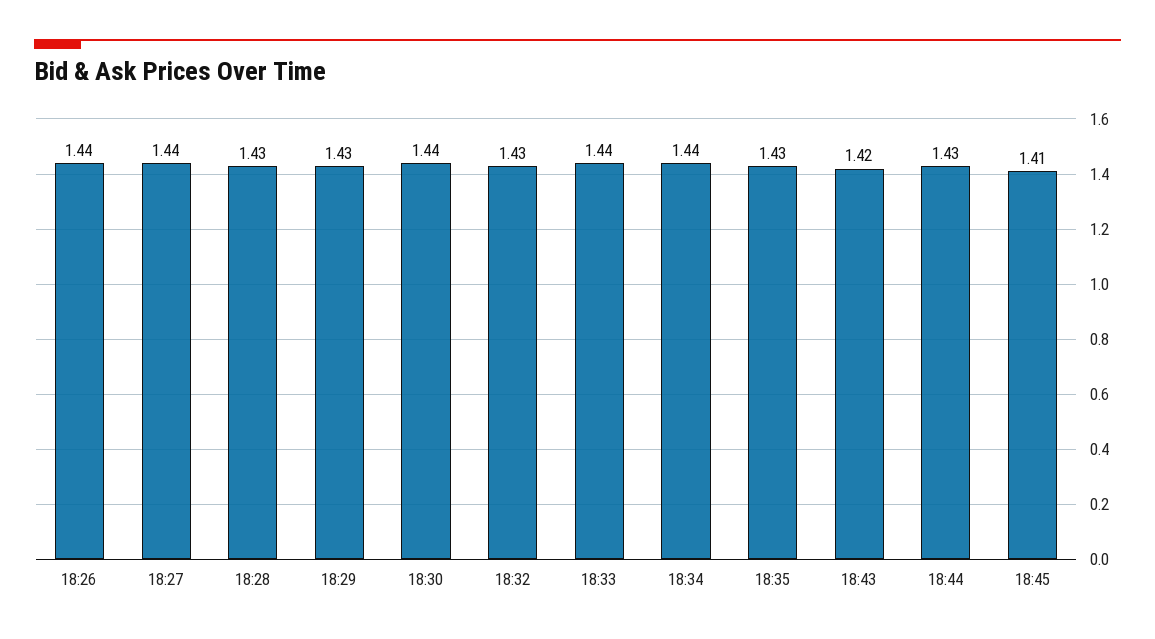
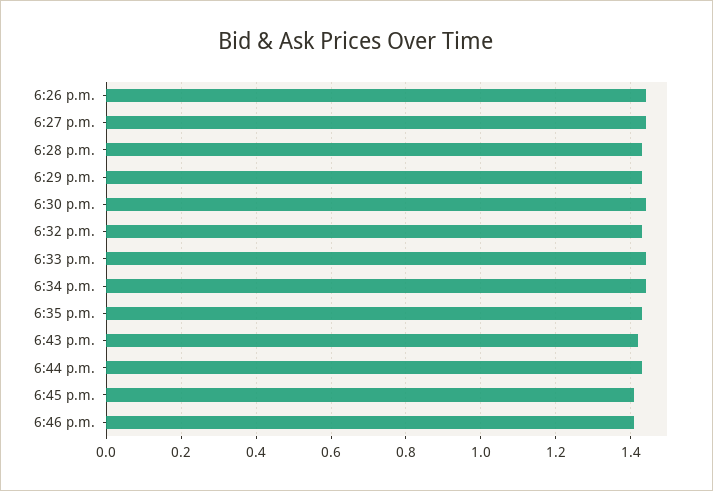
6:46 p.m.: none -> 1.4

